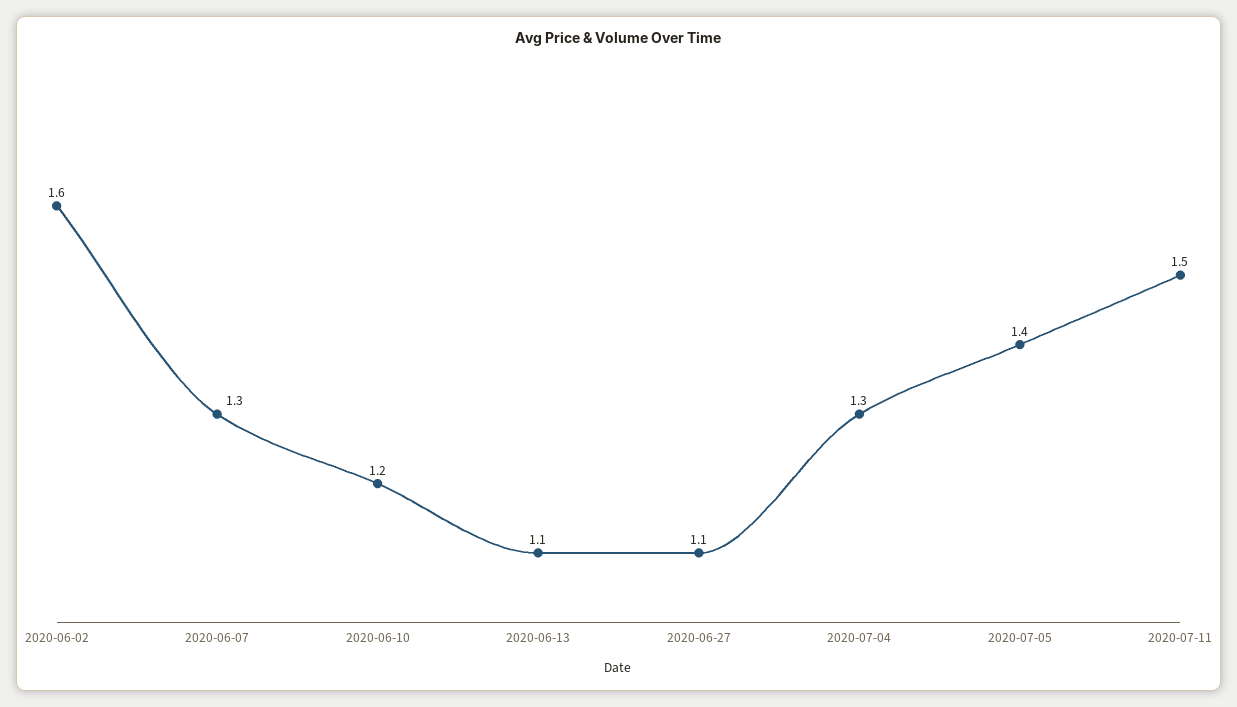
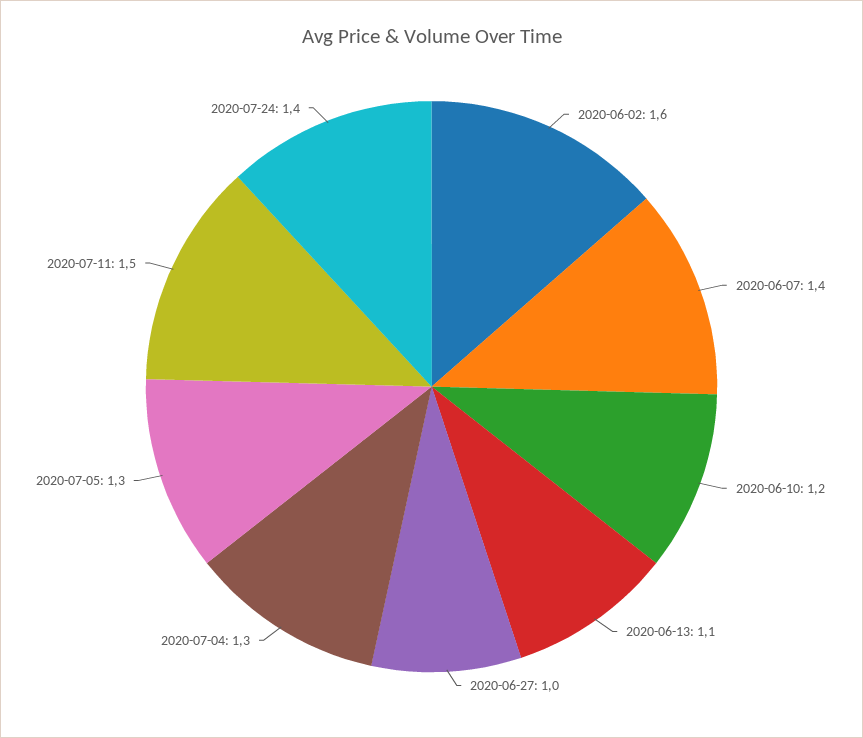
2020-06-07: 1.3 -> 1.4
2020-06-27: 1.1 -> 1
2020-07-05: 1.4 -> 1.3
2020-07-24: none -> 1.4

